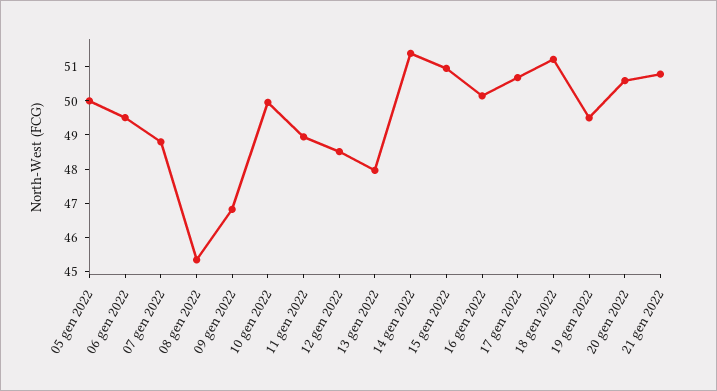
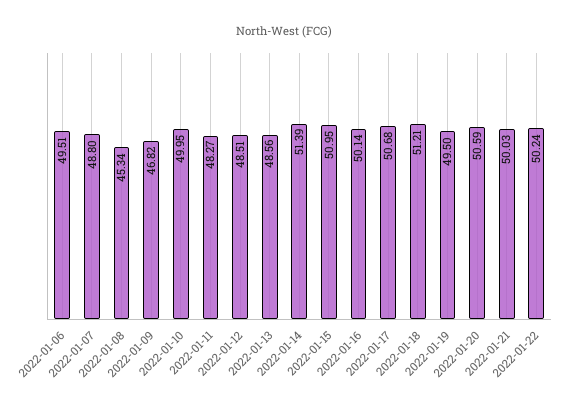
05 gen 2022: 50 -> none
11 gen 2022: 49 -> 48.27
13 gen 2022: 48 -> 48.56
21 gen 2022: 50.75 -> 50.03
2022-01-22: none -> 50.24

